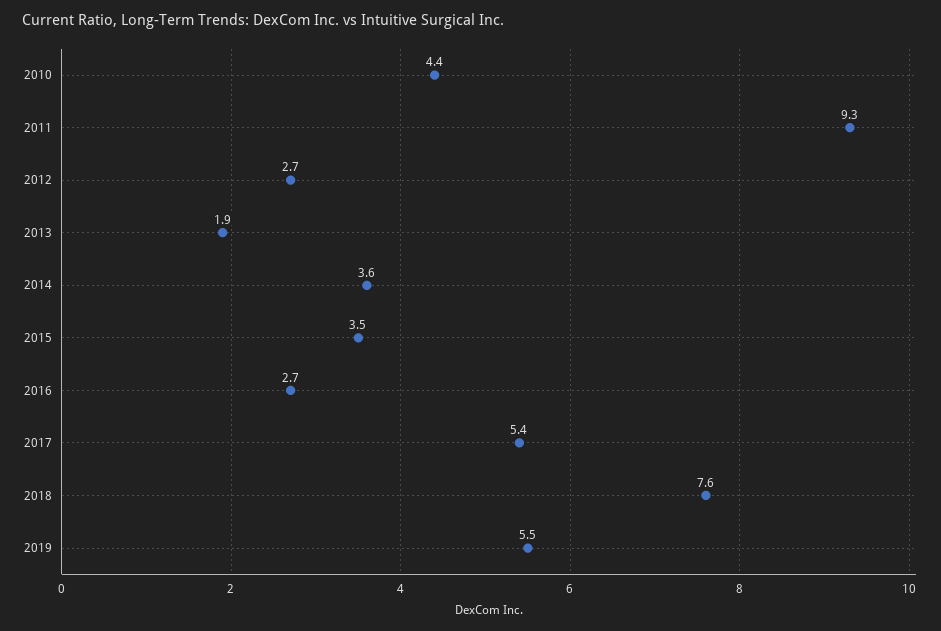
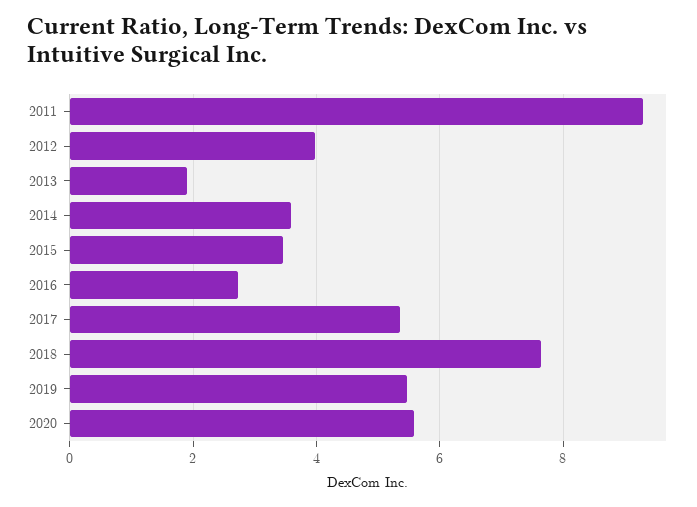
2010: 4.4 -> none
2012: 2.7 -> 4
2020: none -> 5.6

